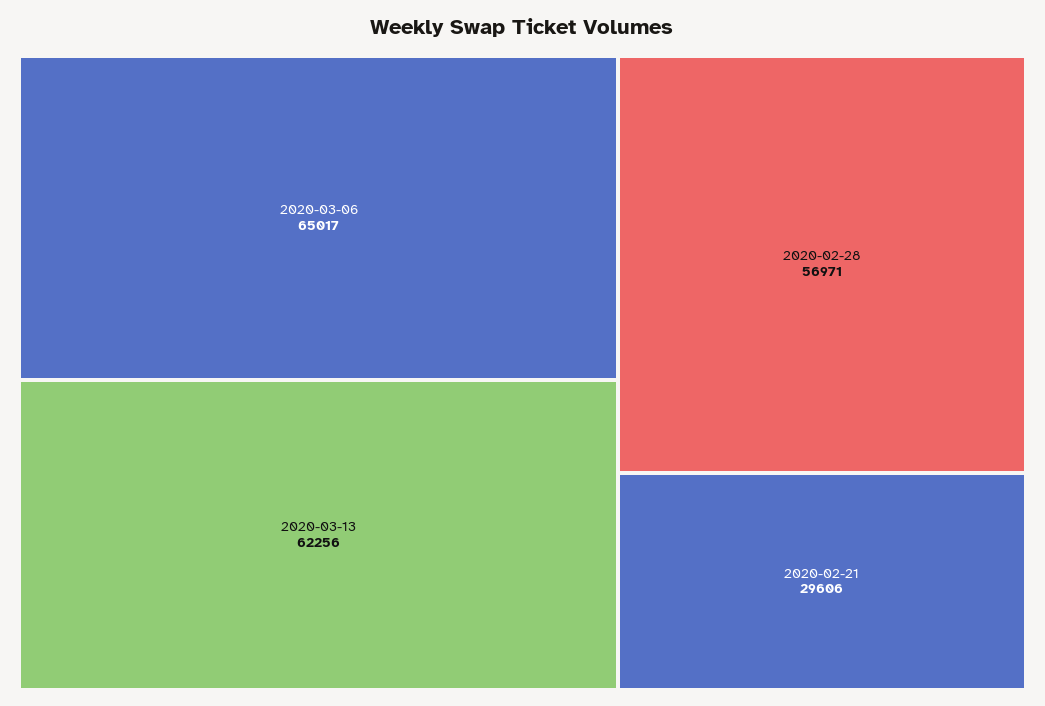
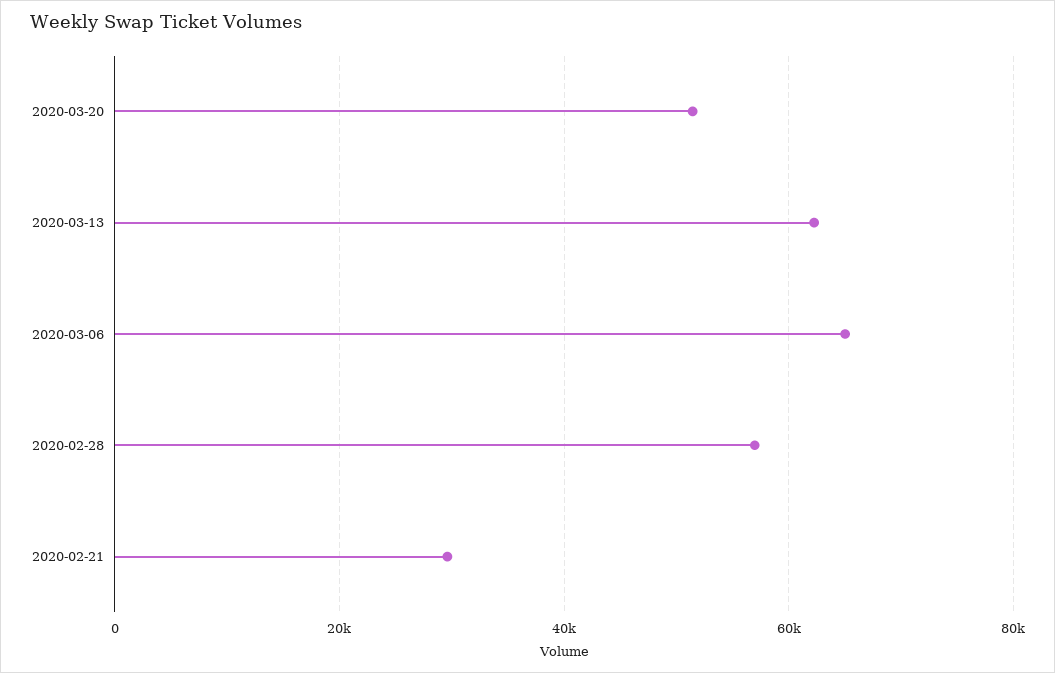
2020-03-20: none -> 52000

